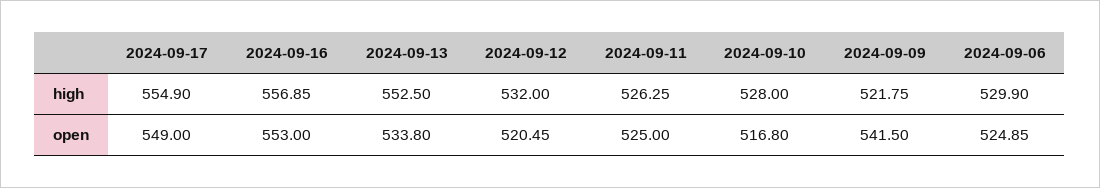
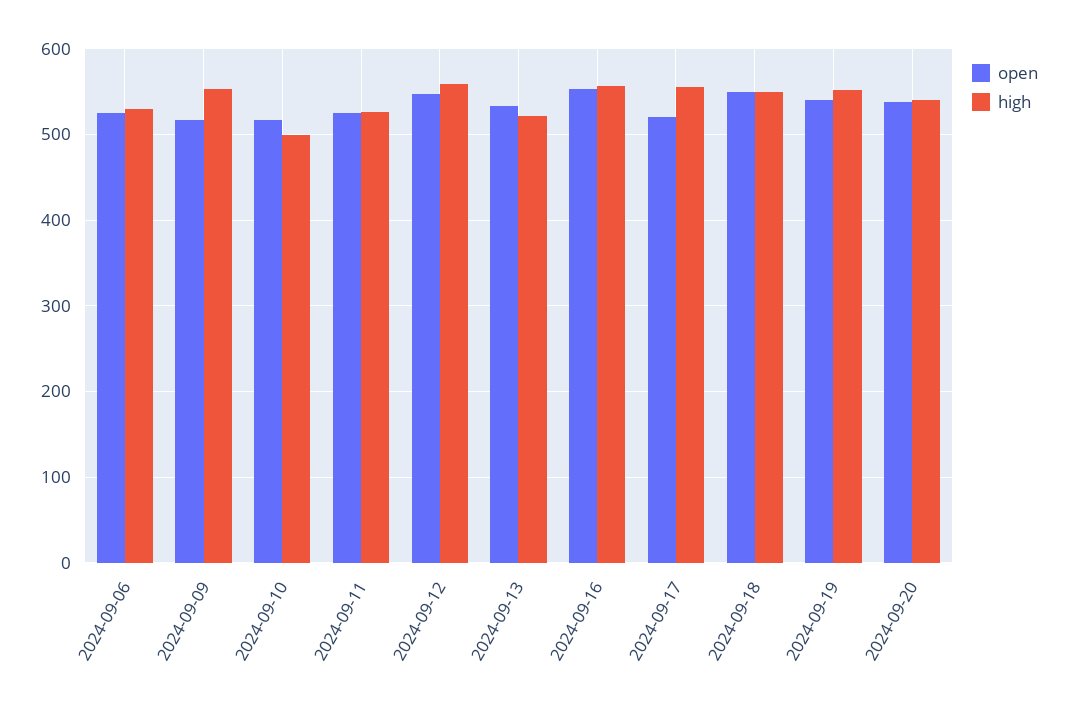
high, 2024-09-13: 552.5 -> 520
high, 2024-09-12: 532 -> 560
high, 2024-09-10: 528 -> 500
high, 2024-09-09: 521.75 -> 550
open, 2024-09-17: 549 -> 520
open, 2024-09-12: 520.45 -> 550
open, 2024-09-09: 541.5 -> 520
open, 2024-09-18: none -> 550
high, 2024-09-18: none -> 550
open, 2024-09-19: none -> 540
high, 2024-09-19: none -> 550
open, 2024-09-20: none -> 540
high, 2024-09-20: none -> 540

